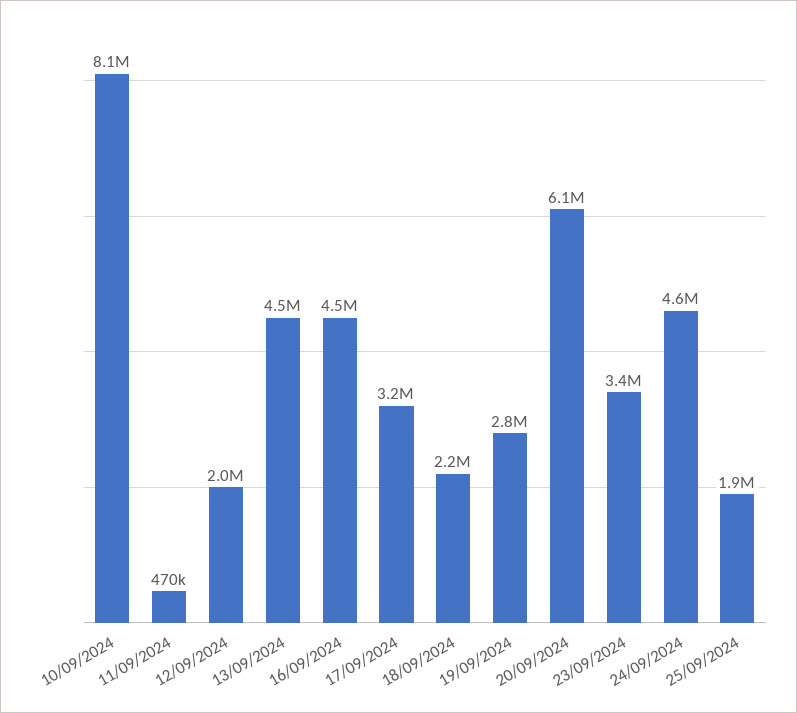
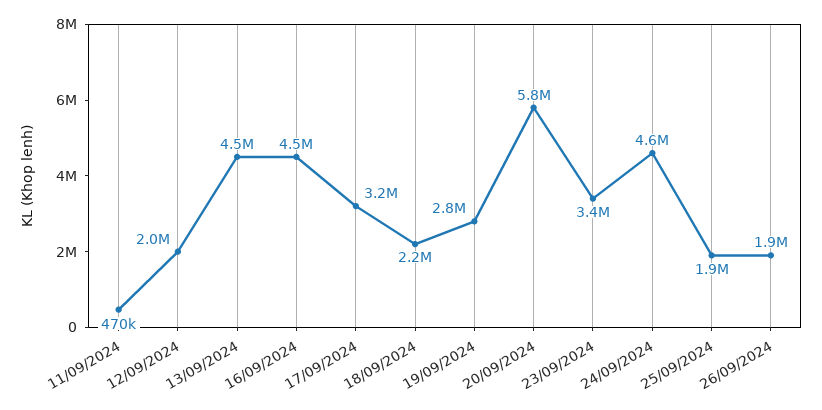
10/09/2024: 8100000 -> none
20/09/2024: 6100000 -> 5800000
26/09/2024: none -> 1900000

